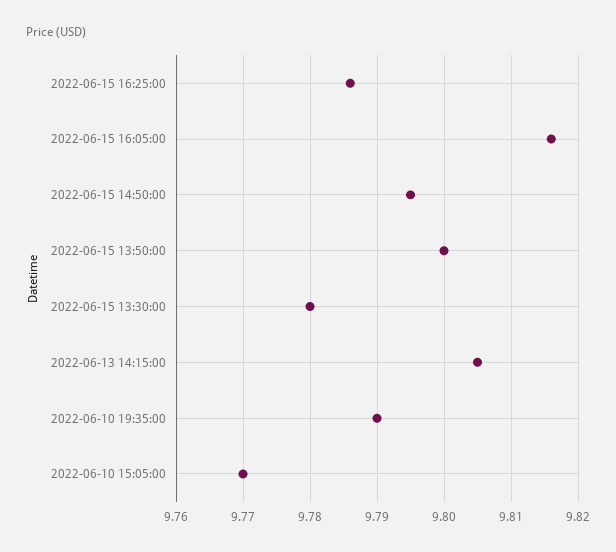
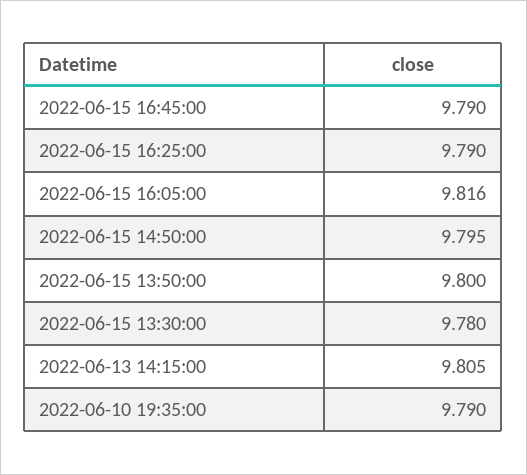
2022-06-15 16:25:00: 9.786 -> 9.79
2022-06-10 15:05:00: 9.77 -> none
2022-06-15 16:45:00: none -> 9.79

